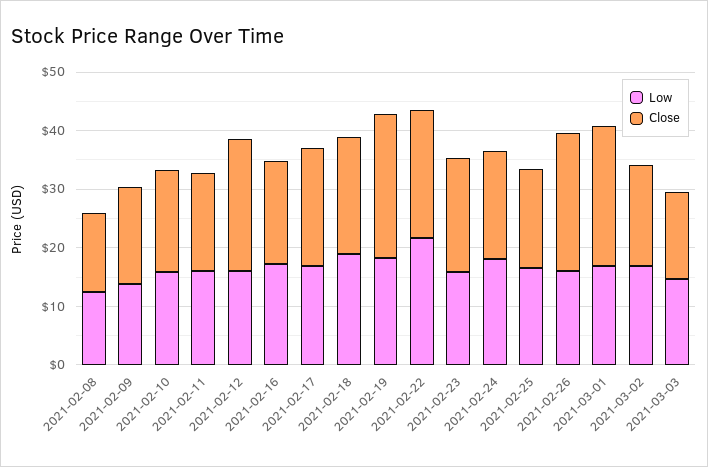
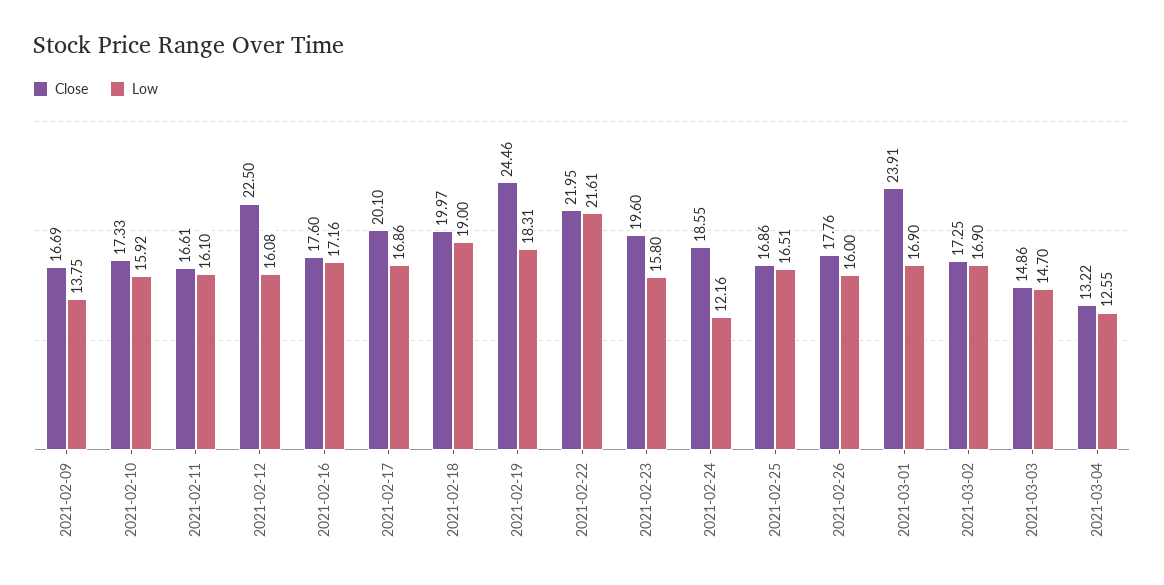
Low, 2021-02-08: 12 -> none
Close, 2021-02-08: 14 -> none
Low, 2021-02-24: 18 -> 12.16
Close, 2021-02-26: 24 -> 17.76
Close, 2021-03-04: none -> 13.22
Low, 2021-03-04: none -> 12.55

